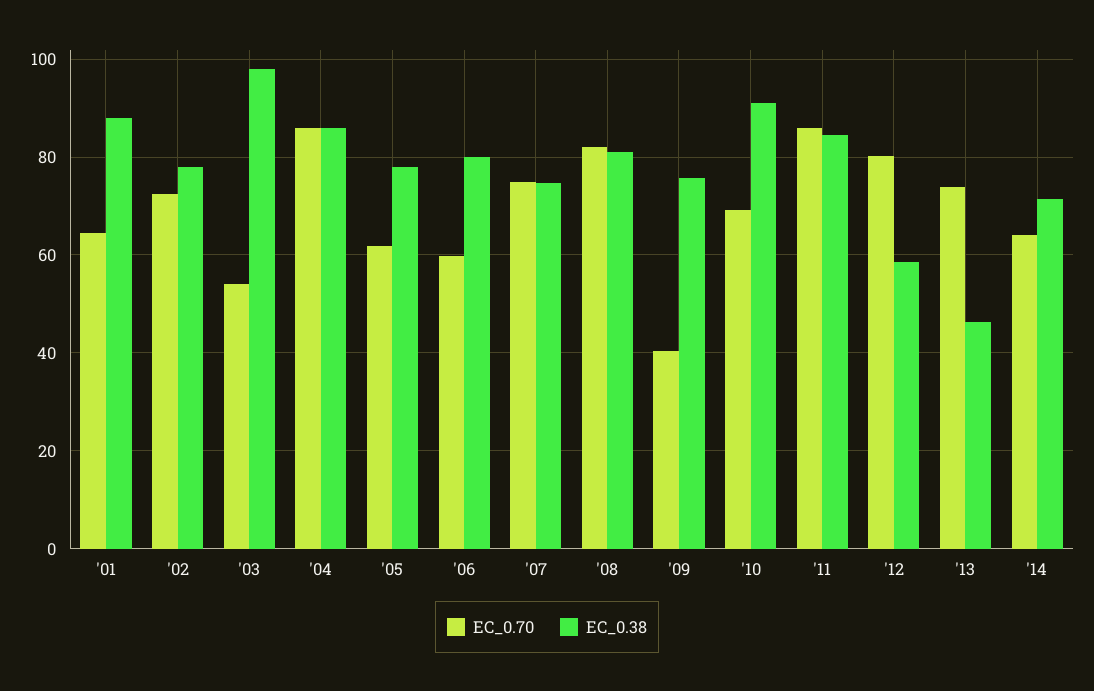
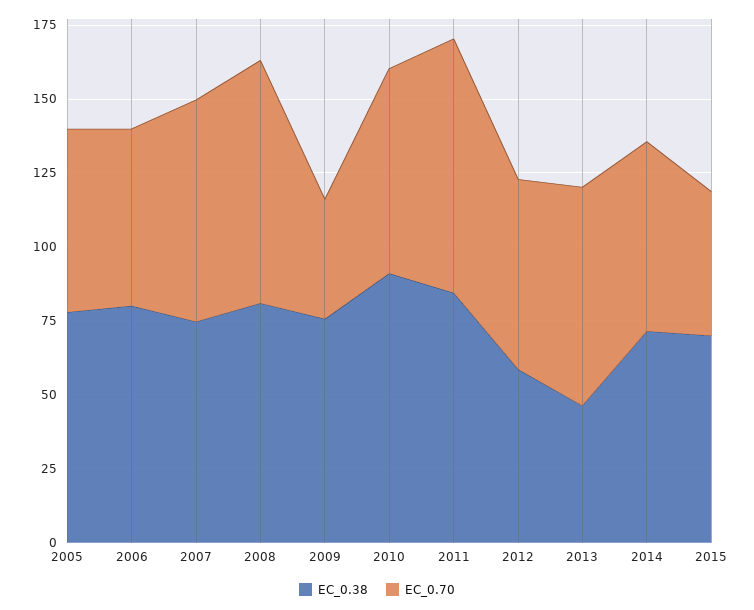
EC_0.70, '01: 64 -> none
EC_0.38, '01: 88 -> none
EC_0.70, '02: 72 -> none
EC_0.38, '02: 78 -> none
EC_0.70, '03: 54 -> none
EC_0.38, '03: 98 -> none
EC_0.70, '04: 86 -> none
EC_0.38, '04: 86 -> none
EC_0.70, '12: 80 -> 65
EC_0.38, 2015: none -> 70
EC_0.70, 2015: none -> 50

